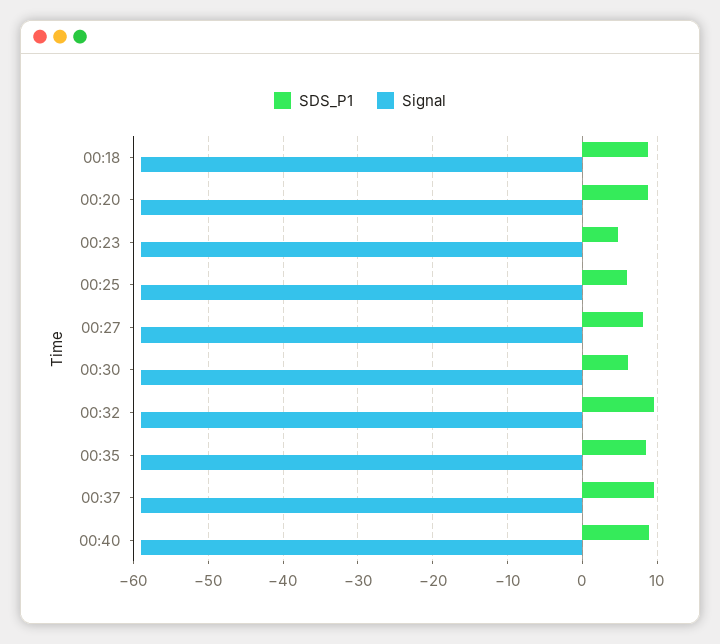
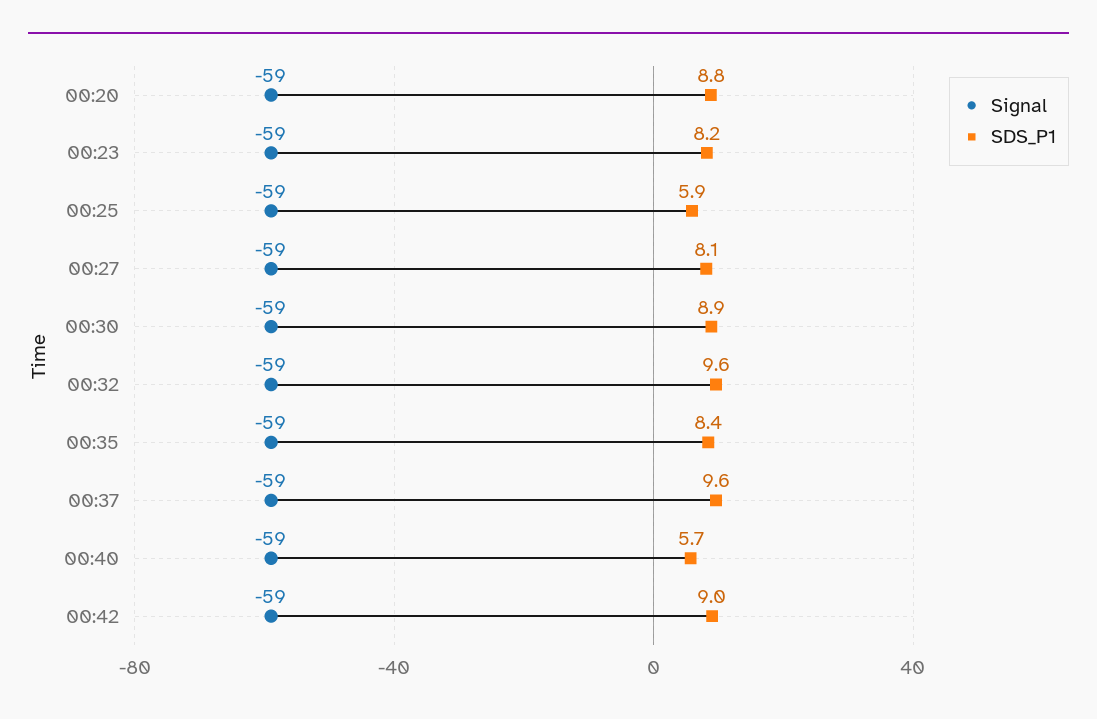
SDS_P1, 00:18: 9 -> none
Signal, 00:18: -59 -> none
SDS_P1, 00:23: 5 -> 8.2
SDS_P1, 00:30: 6 -> 8.9
SDS_P1, 00:40: 9 -> 5.7
Signal, 00:42: none -> -59
SDS_P1, 00:42: none -> 9

